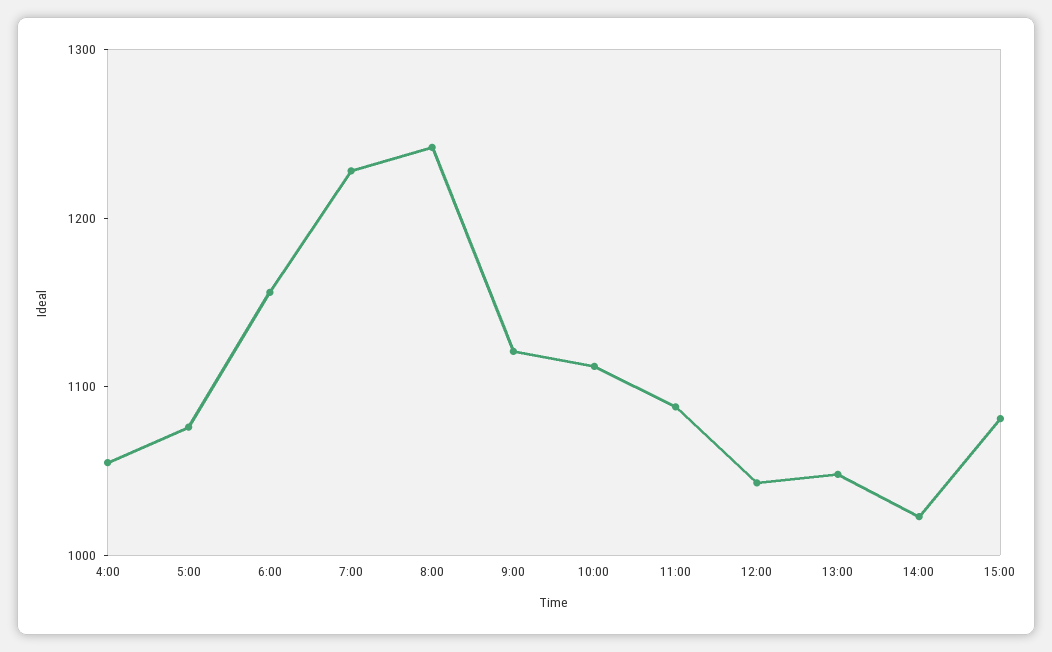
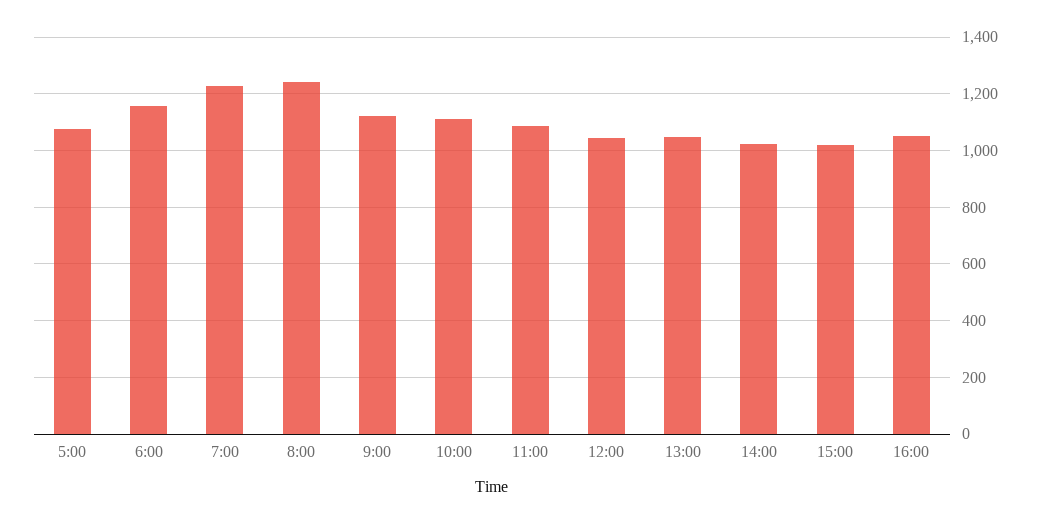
4:00: 1060 -> none
15:00: 1080 -> 1025
16:00: none -> 1050

